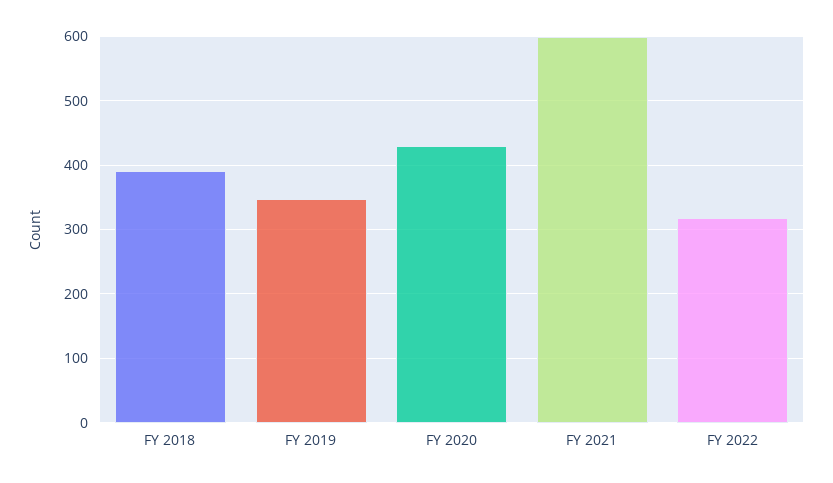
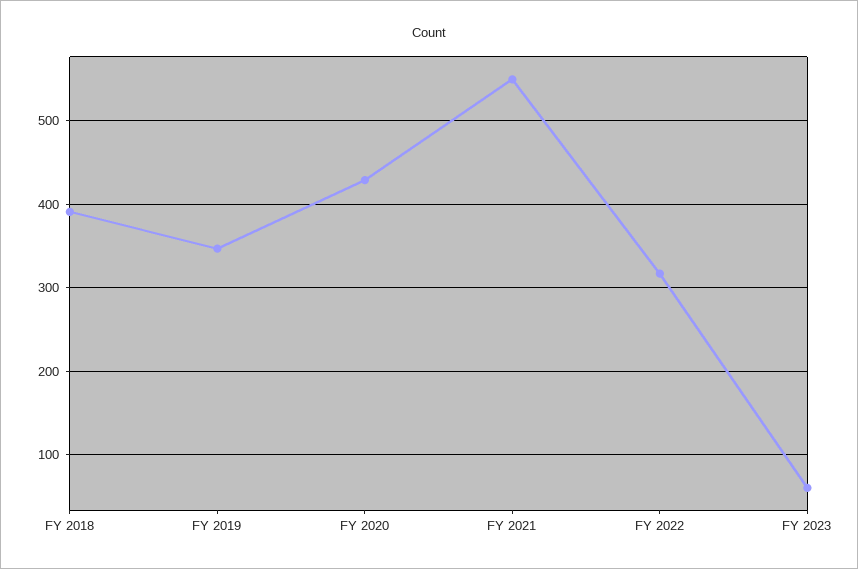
FY 2021: 600 -> 550
FY 2023: none -> 60

